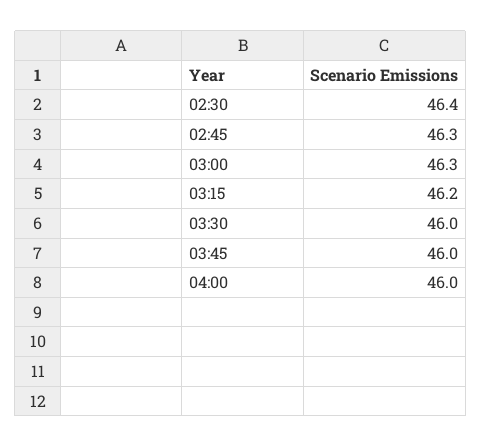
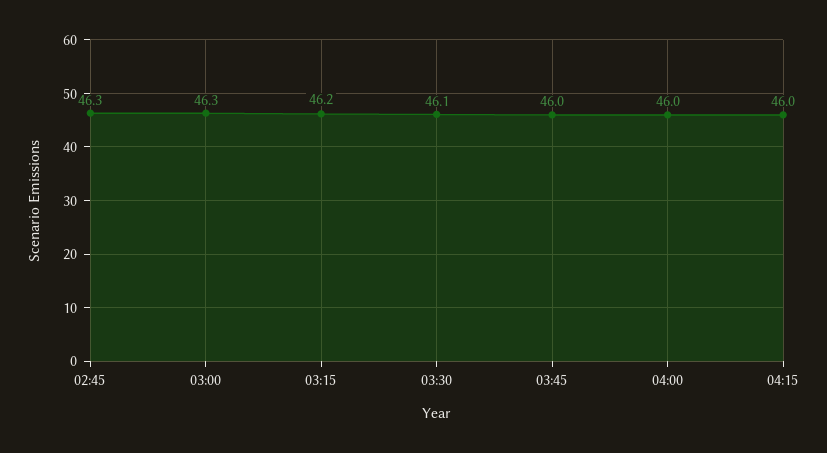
02:30: 46.4 -> none
03:30: 46 -> 46.1
04:15: none -> 46

